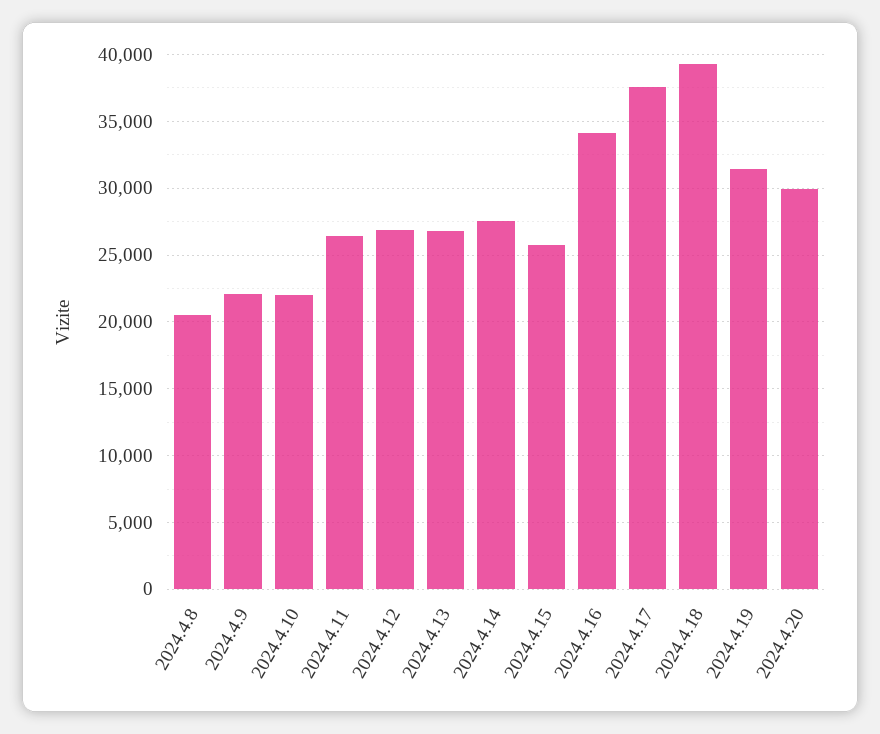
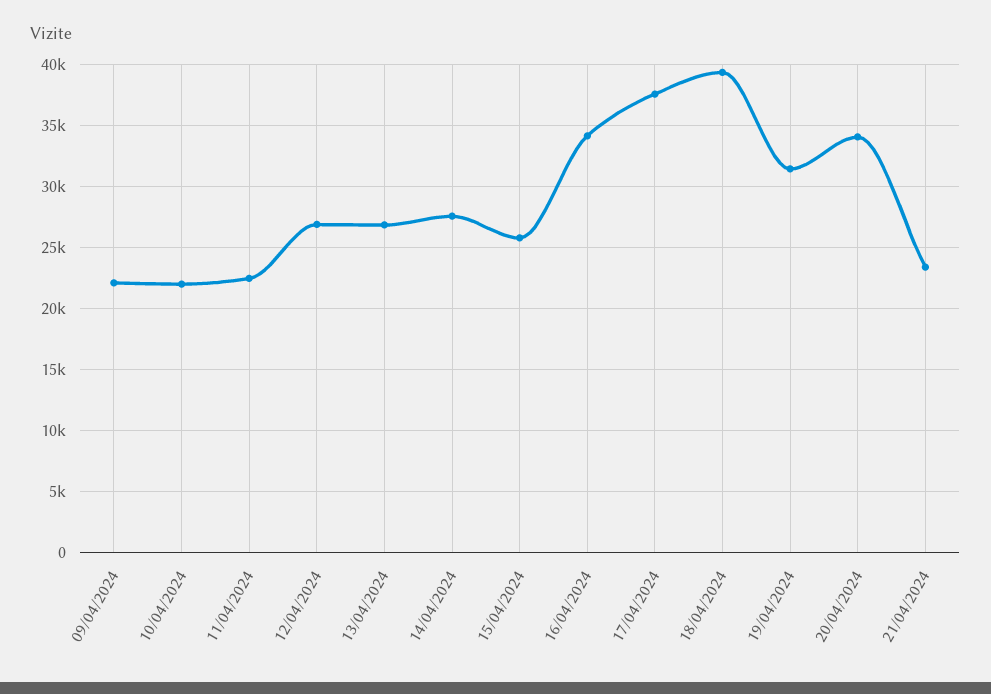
2024.4.8: 20500 -> none
2024.4.11: 26500 -> 22500
2024.4.20: 30000 -> 34000
21/04/2024: none -> 23500

